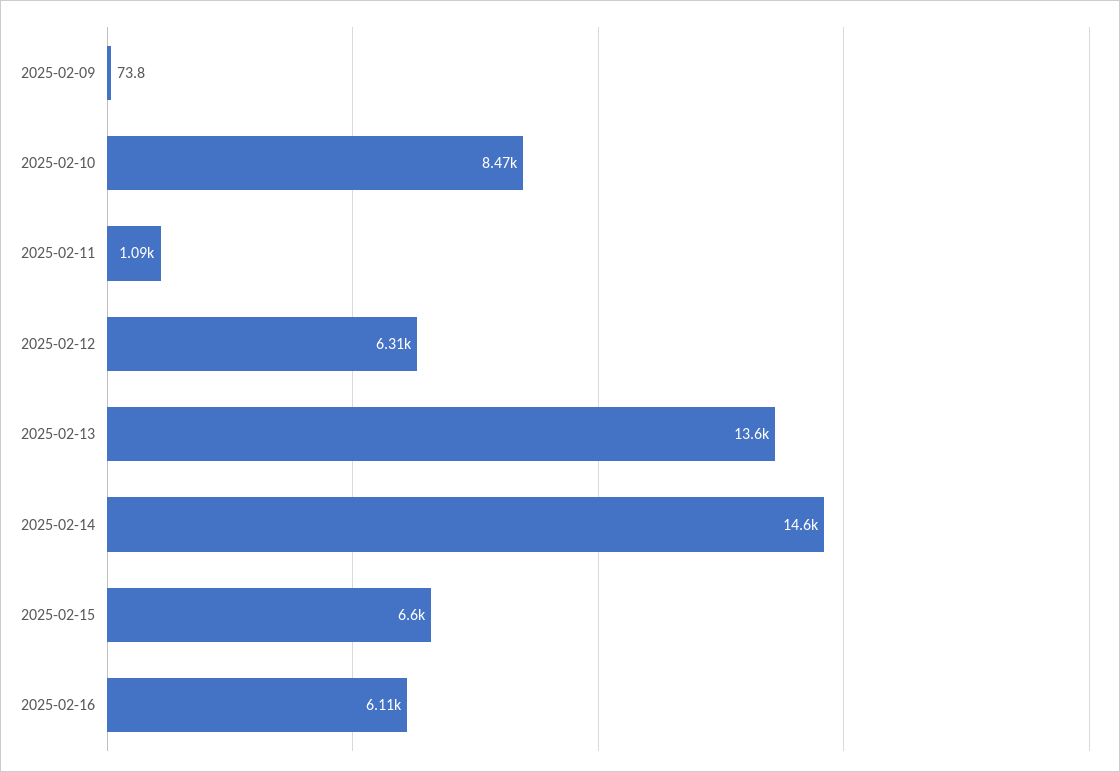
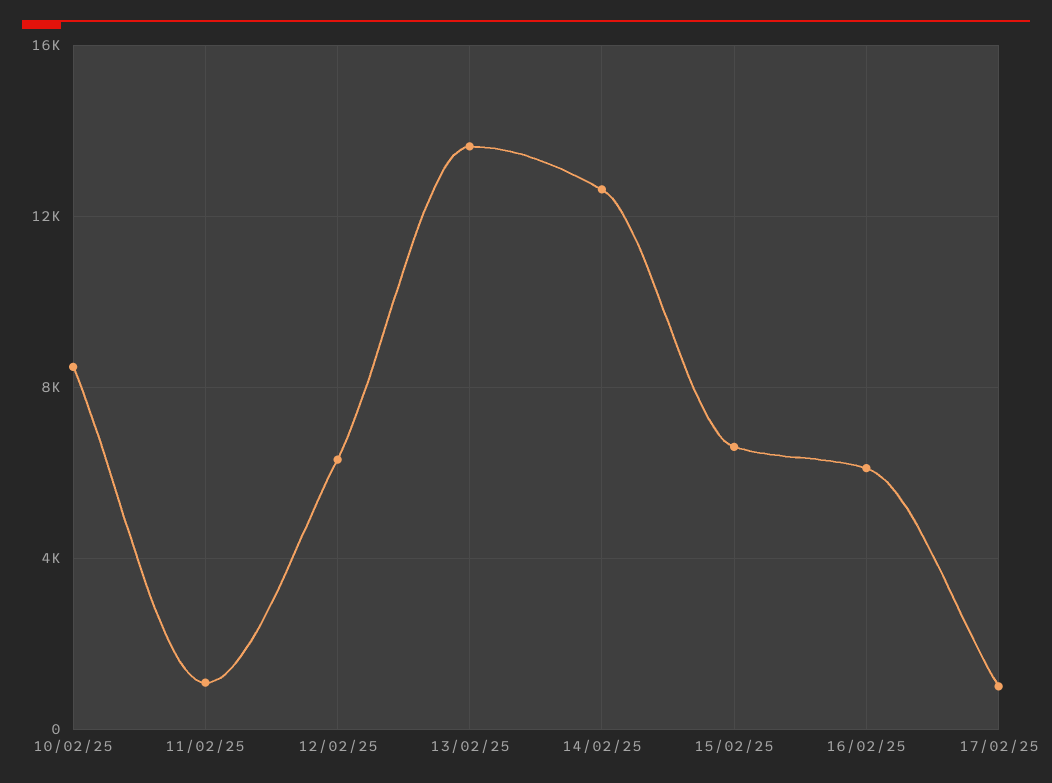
2025-02-09: 73.8 -> none
2025-02-14: 14600 -> 12500
17/02/25: none -> 1000

